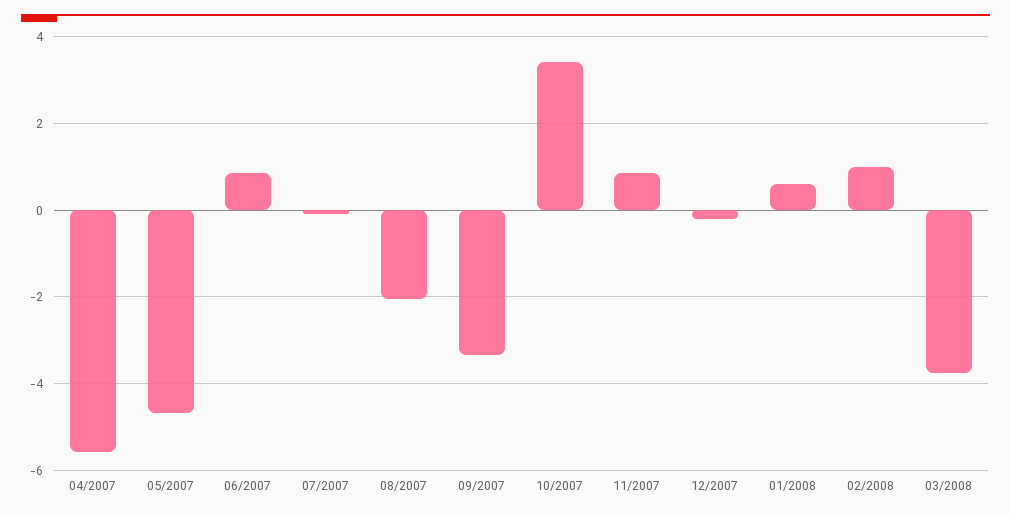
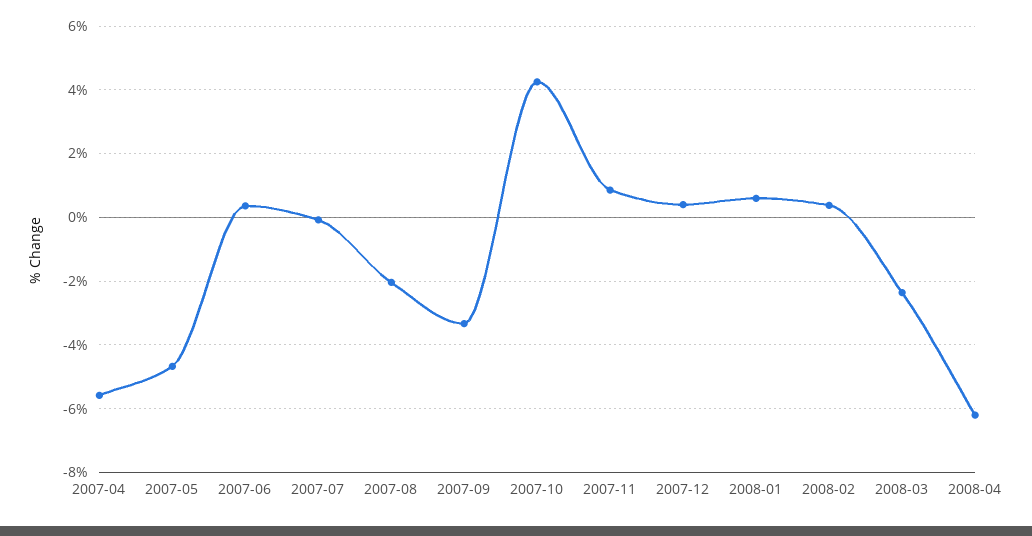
06/2007: 0.8 -> 0.4
10/2007: 3.4 -> 4.2
12/2007: -0.2 -> 0.4
02/2008: 1 -> 0.4
03/2008: -3.8 -> -2.4
2008-04: none -> -6.2

